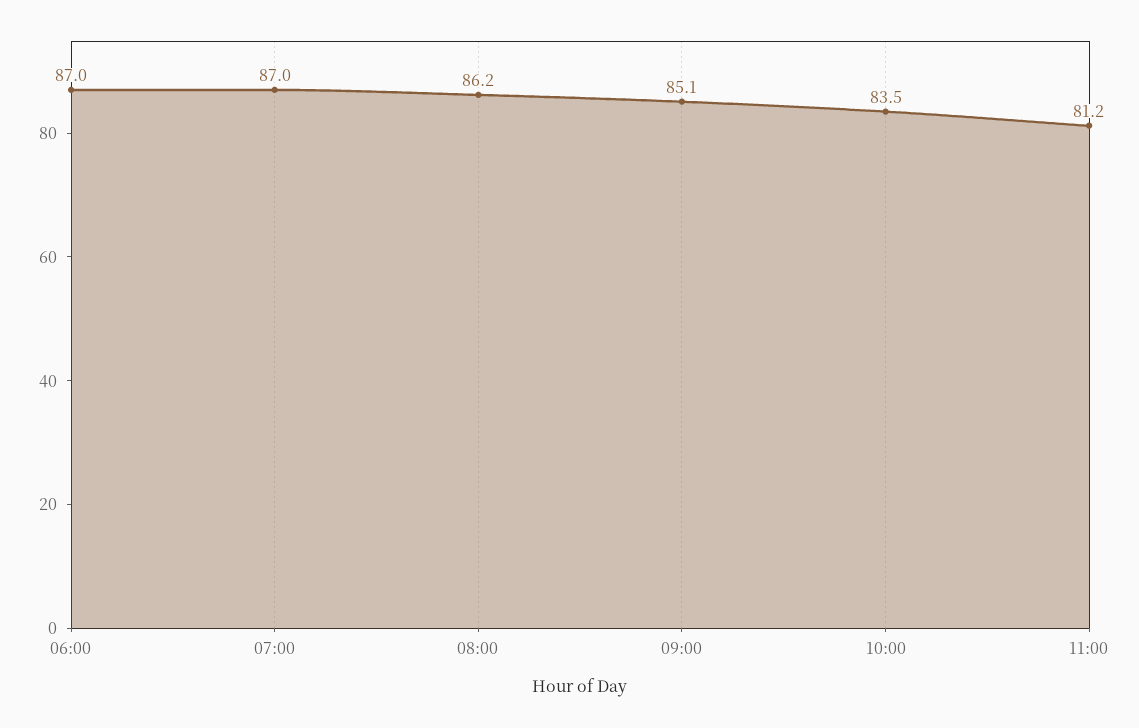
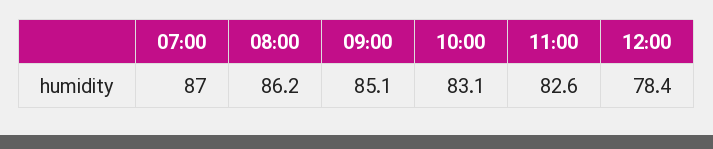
06:00: 87 -> none
10:00: 83.5 -> 83.1
11:00: 81.2 -> 82.6
12:00: none -> 78.4

